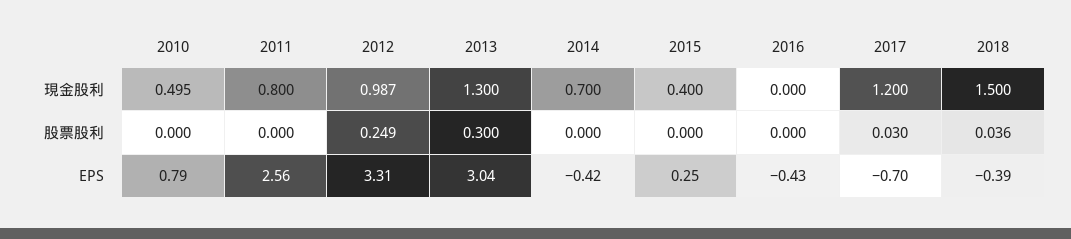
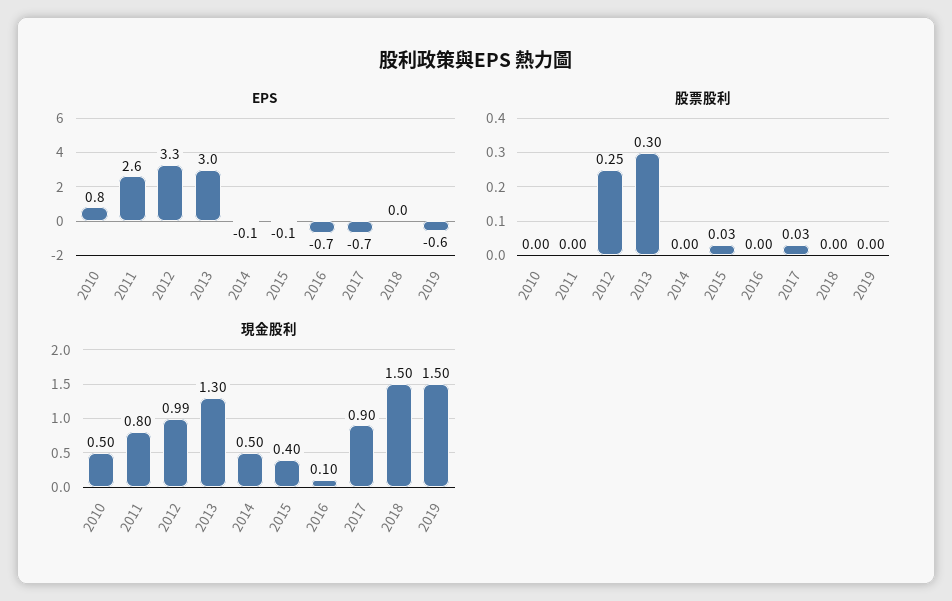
現金股利, 2014: 0.7 -> 0.5
現金股利, 2016: 0 -> 0.1
現金股利, 2017: 1.2 -> 0.9
股票股利, 2015: 0 -> 0.03
股票股利, 2018: 0.036 -> 0
EPS, 2014: -0.42 -> -0.1
EPS, 2015: 0.25 -> -0.1
EPS, 2016: -0.43 -> -0.7
EPS, 2018: -0.39 -> 0
EPS, 2019: none -> -0.6
股票股利, 2019: none -> 0
現金股利, 2019: none -> 1.5

